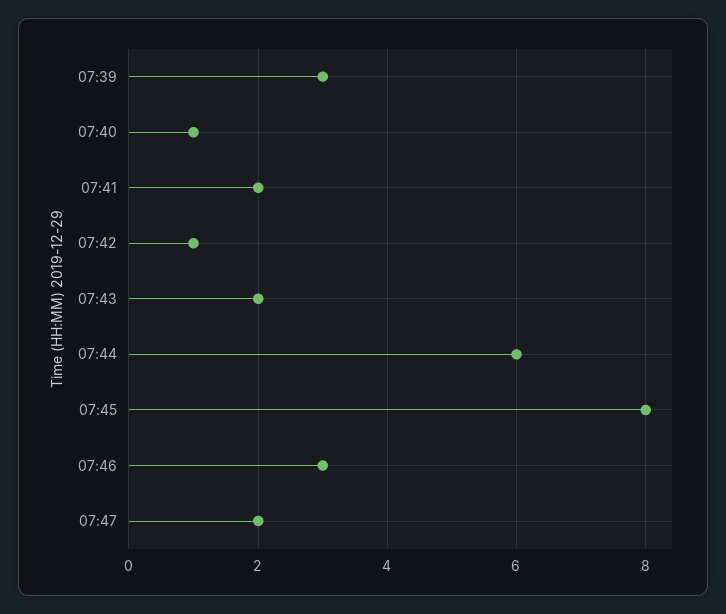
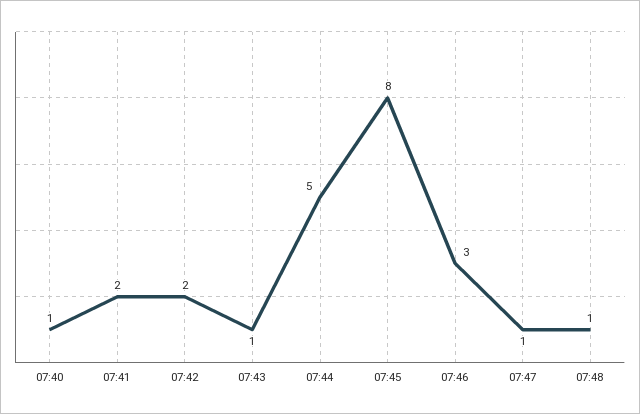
07:39: 3 -> none
07:42: 1 -> 2
07:43: 2 -> 1
07:44: 6 -> 5
07:47: 2 -> 1
07:48: none -> 1

